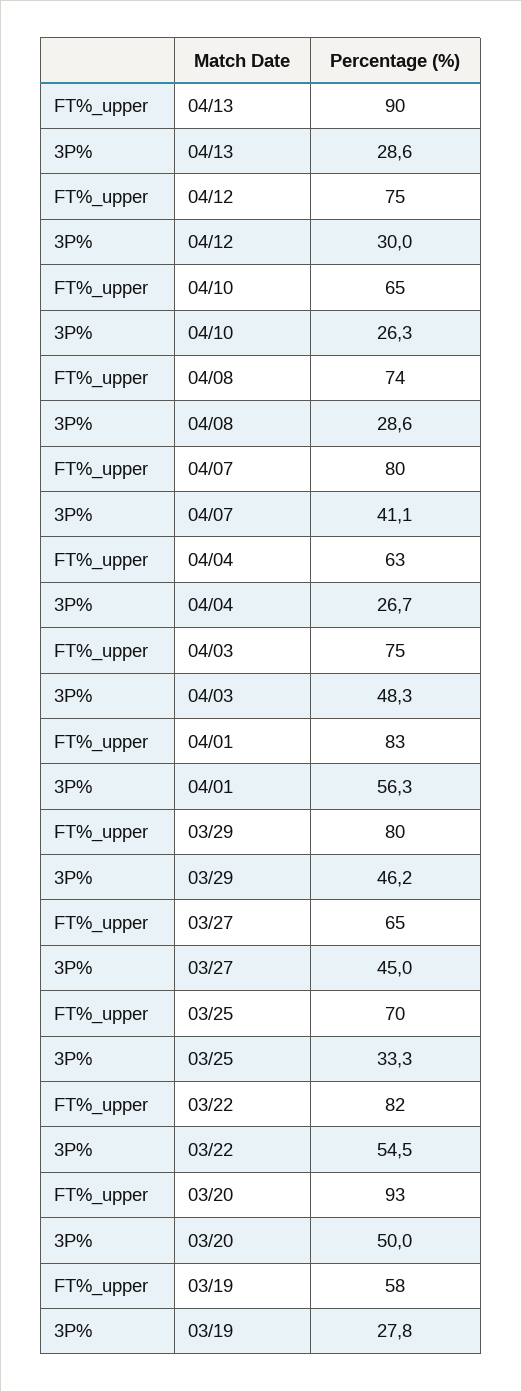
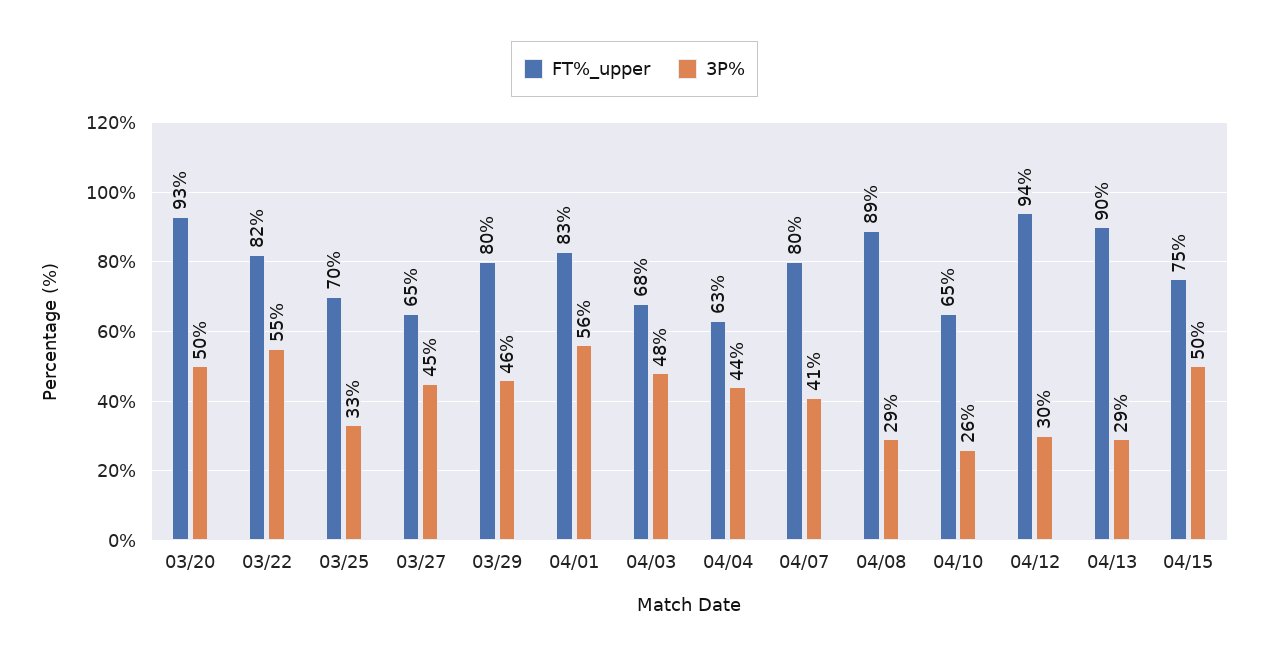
FT%_upper, 04/12: 75 -> 94
FT%_upper, 04/08: 74 -> 89
3P%, 04/04: 26.7 -> 44
FT%_upper, 04/03: 75 -> 68
FT%_upper, 03/19: 58 -> none
3P%, 03/19: 27.8 -> none
FT%_upper, 04/15: none -> 75
3P%, 04/15: none -> 50

